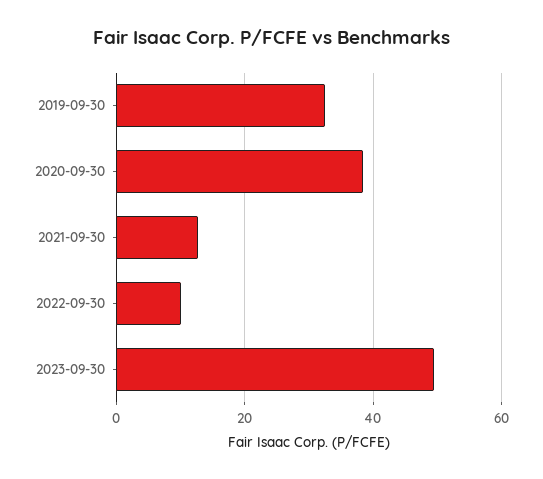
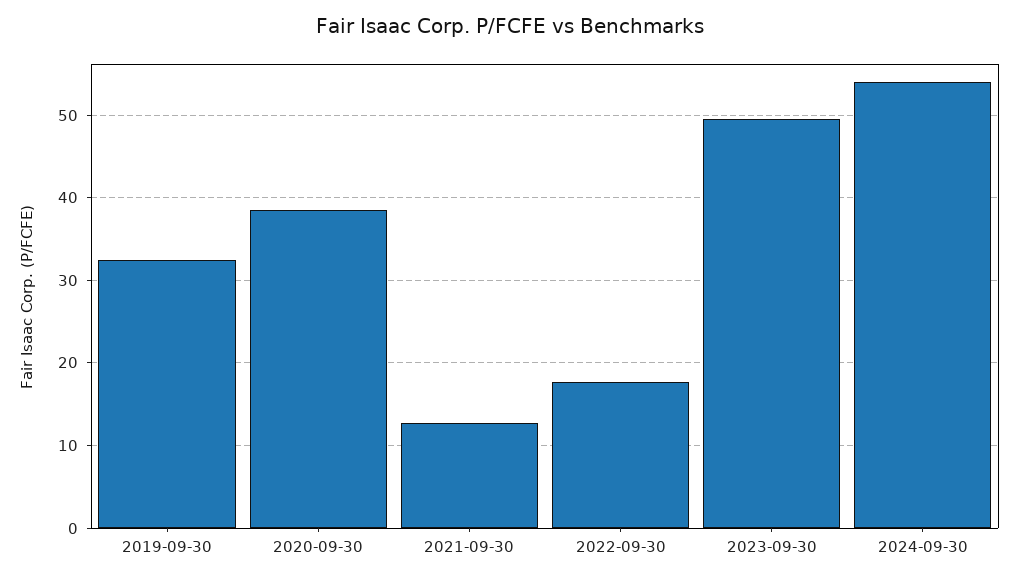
2022-09-30: 10 -> 18
2024-09-30: none -> 54

